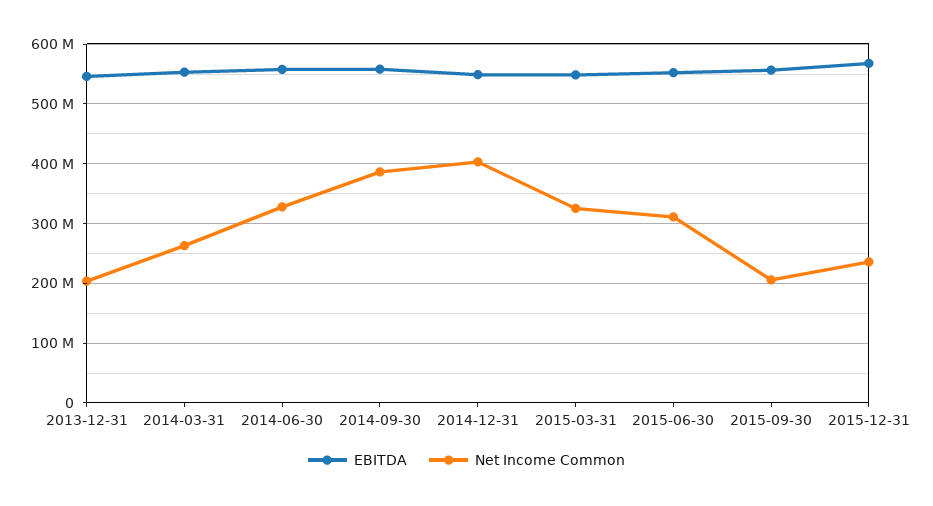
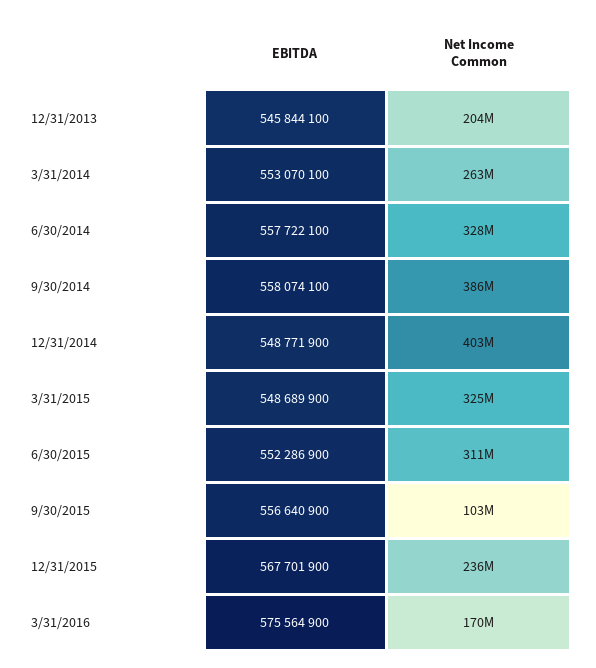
Net Income Common, 2015-09-30: 200000000 -> 103000000
EBITDA, 3/31/2016: none -> 575564900
Net Income Common, 3/31/2016: none -> 170000000

